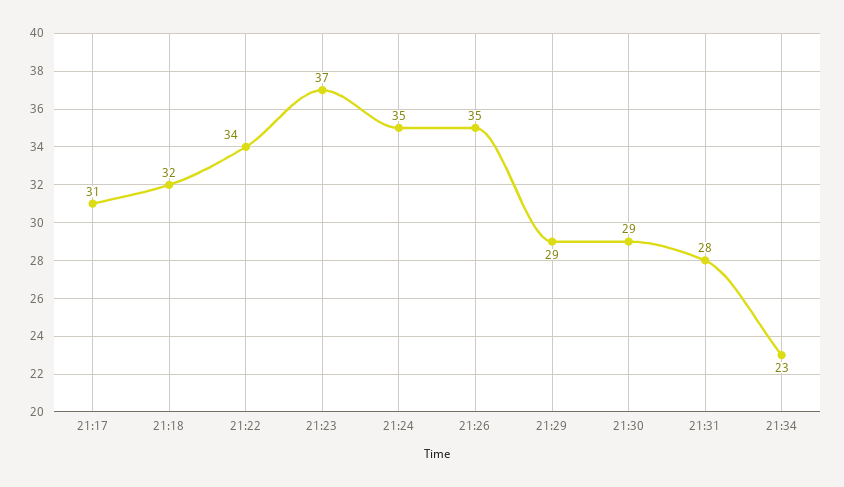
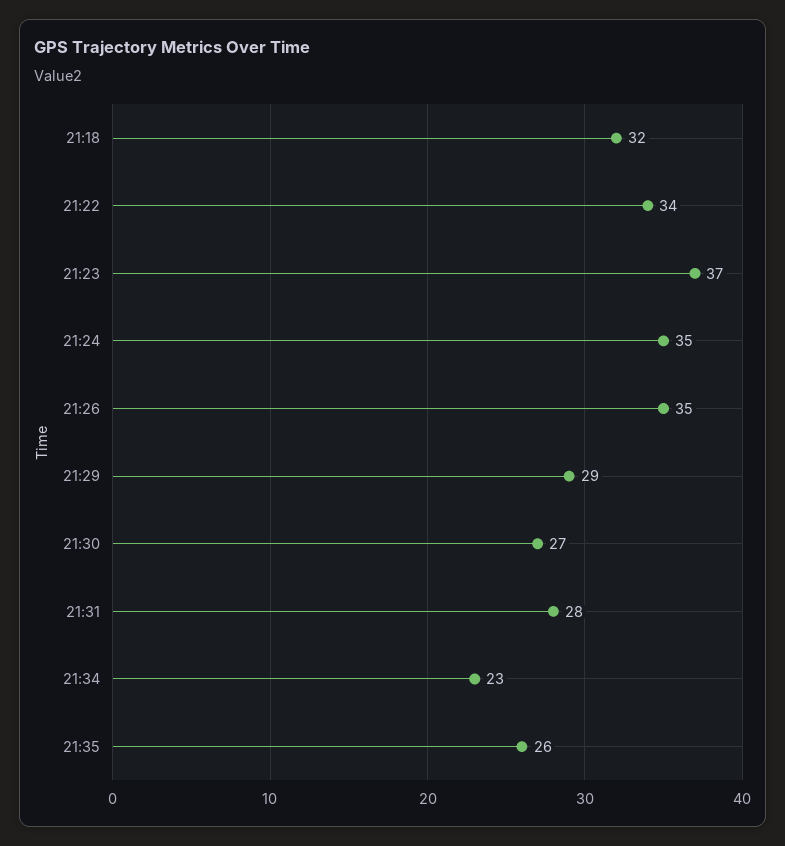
21:17: 31 -> none
21:30: 29 -> 27
21:35: none -> 26

